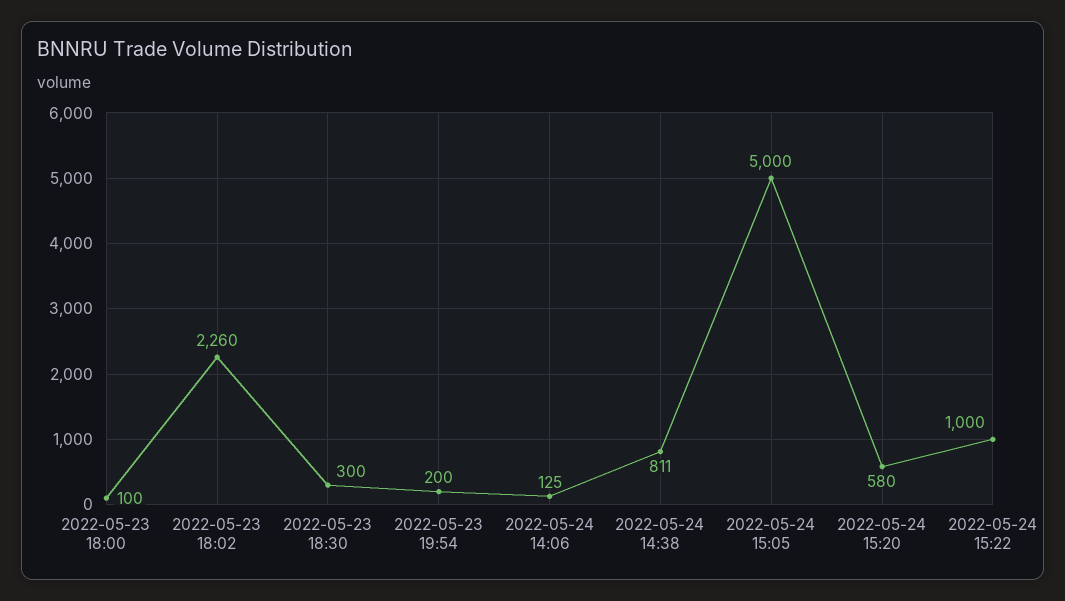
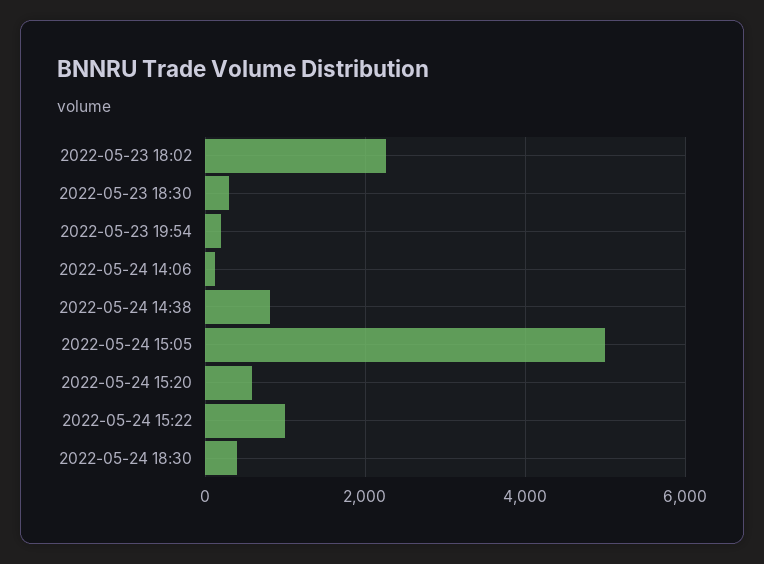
2022-05-23 18:00: 100 -> none
2022-05-24 18:30: none -> 400

